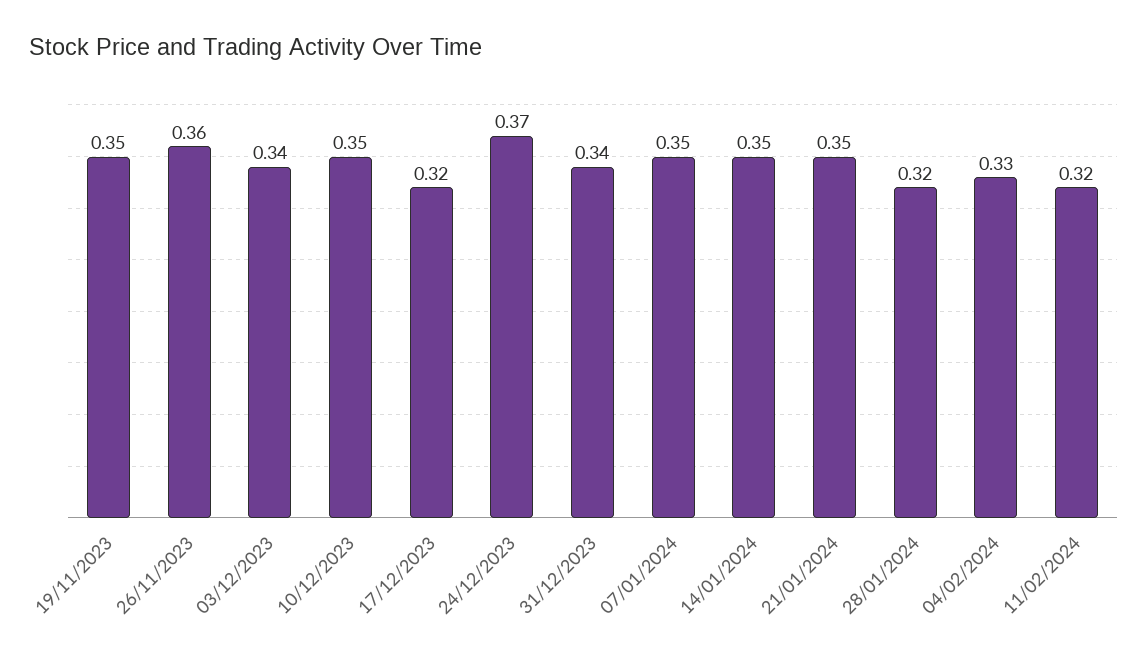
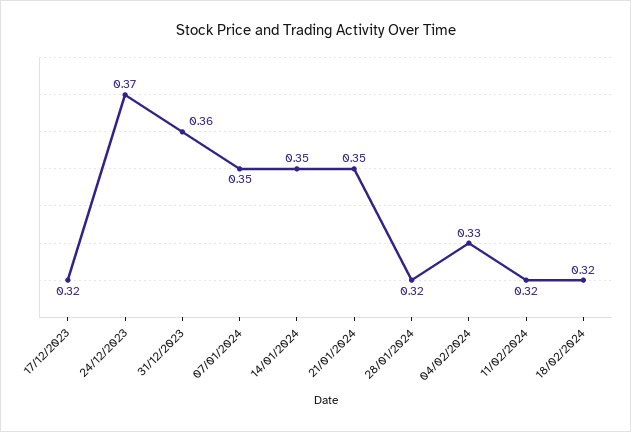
19/11/2023: 0.35 -> none
26/11/2023: 0.36 -> none
03/12/2023: 0.34 -> none
10/12/2023: 0.35 -> none
31/12/2023: 0.34 -> 0.36
18/02/2024: none -> 0.32

